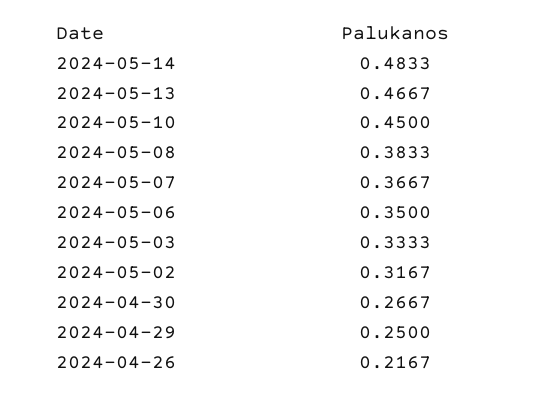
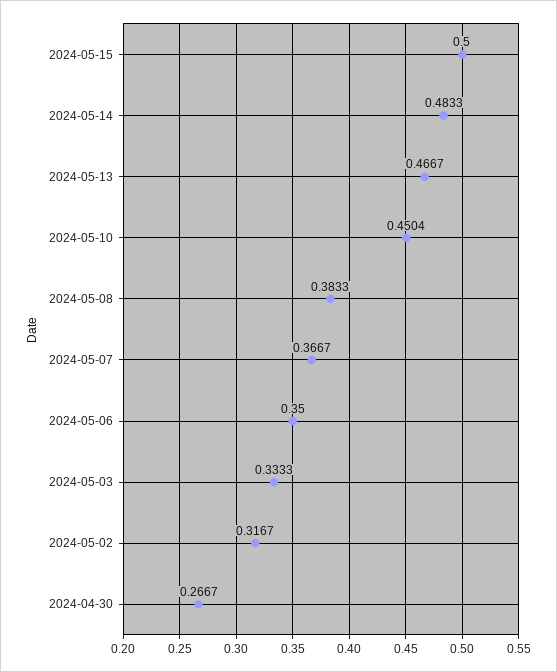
2024-05-10: 0.45 -> 0.4504
2024-04-29: 0.25 -> none
2024-04-26: 0.2167 -> none
2024-05-15: none -> 0.5

